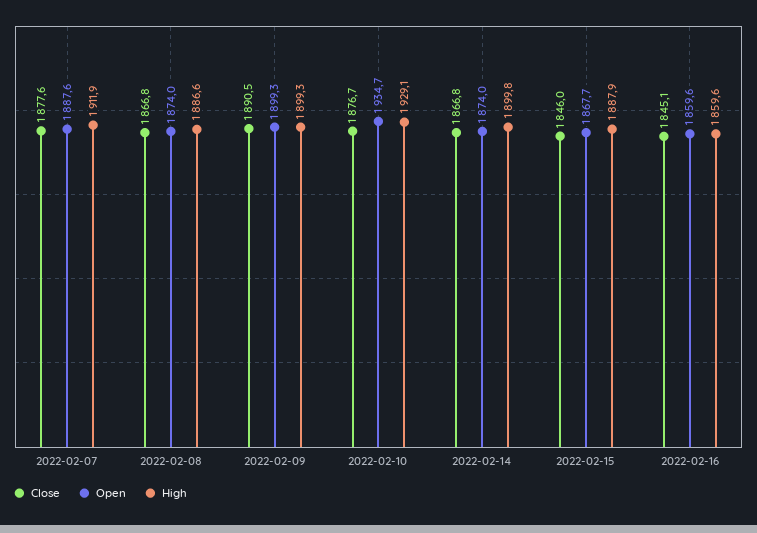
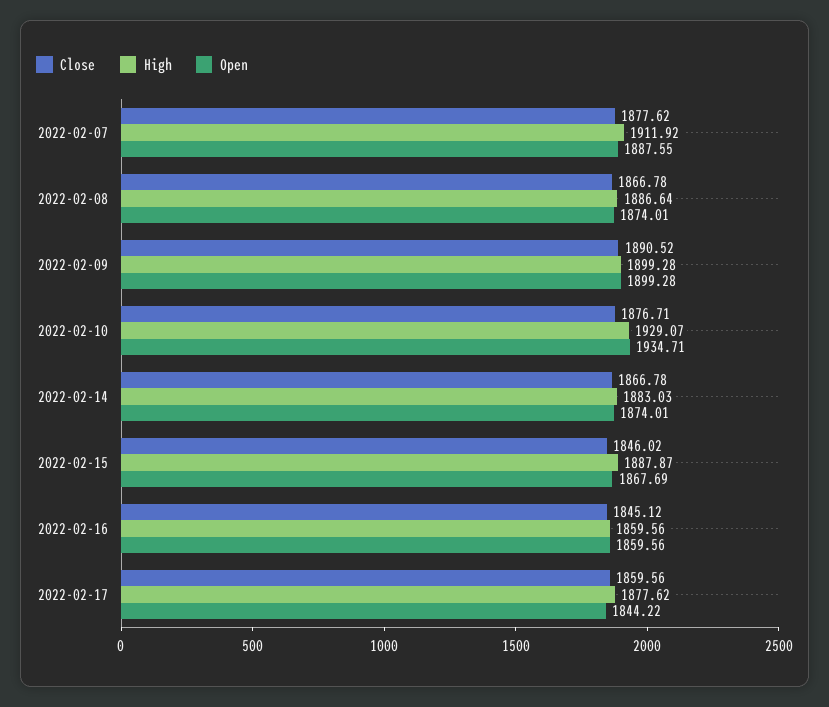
High, 2022-02-14: 1899.8 -> 1883.03
Close, 2022-02-17: none -> 1859.56
High, 2022-02-17: none -> 1877.62
Open, 2022-02-17: none -> 1844.22

